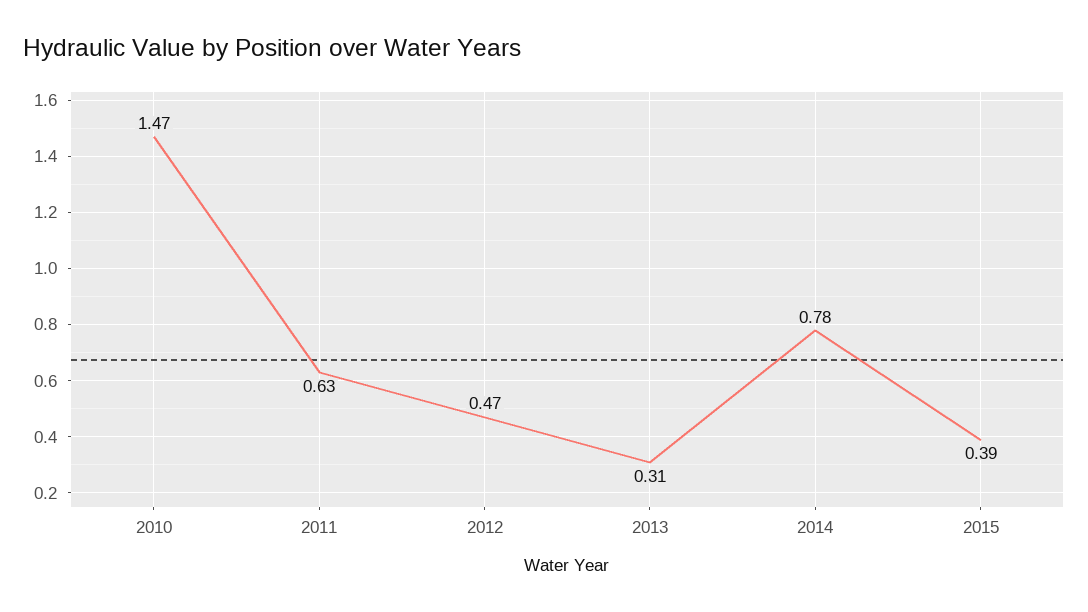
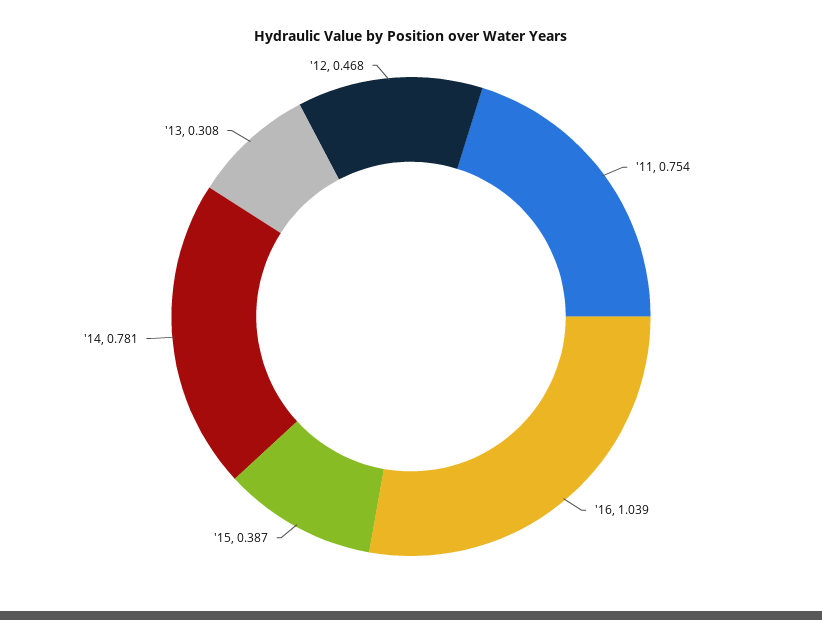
2010: 1.47 -> none
2011: 0.63 -> 0.754
'16: none -> 1.039

